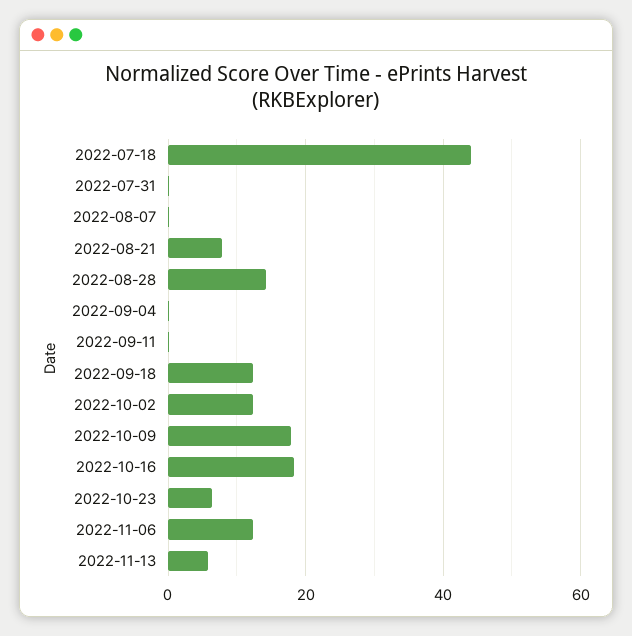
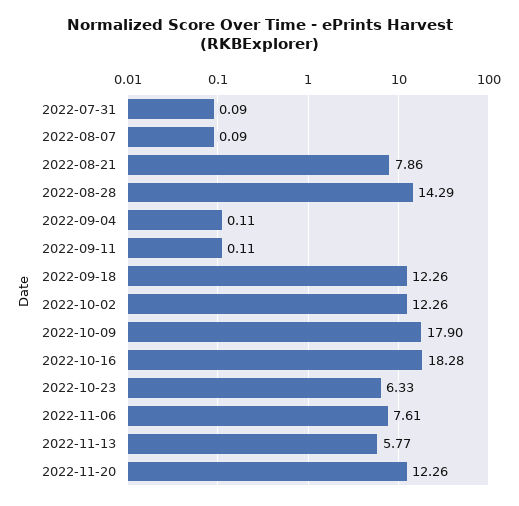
2022-07-18: 44 -> none
2022-11-06: 12 -> 7.61
2022-11-20: none -> 12.26

